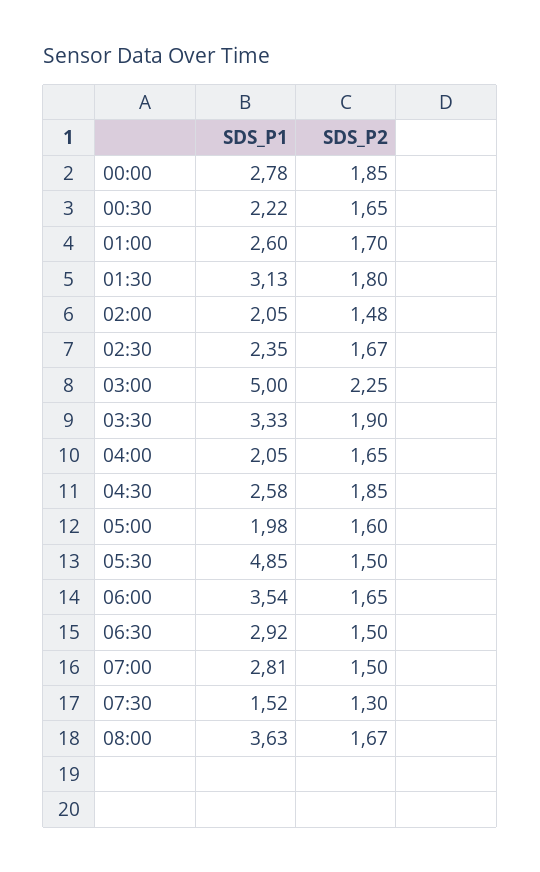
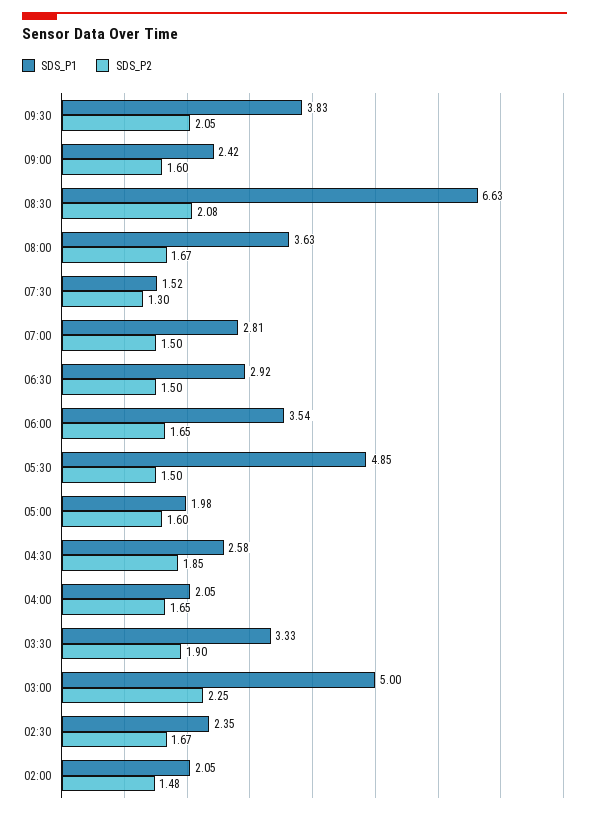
SDS_P1, 00:00: 2.78 -> none
SDS_P2, 00:00: 1.85 -> none
SDS_P1, 00:30: 2.22 -> none
SDS_P2, 00:30: 1.65 -> none
SDS_P1, 01:00: 2.6 -> none
SDS_P2, 01:00: 1.7 -> none
SDS_P1, 01:30: 3.13 -> none
SDS_P2, 01:30: 1.8 -> none
SDS_P1, 09:30: none -> 3.83
SDS_P2, 09:30: none -> 2.05
SDS_P1, 09:00: none -> 2.42
SDS_P2, 09:00: none -> 1.6
SDS_P1, 08:30: none -> 6.63
SDS_P2, 08:30: none -> 2.08

